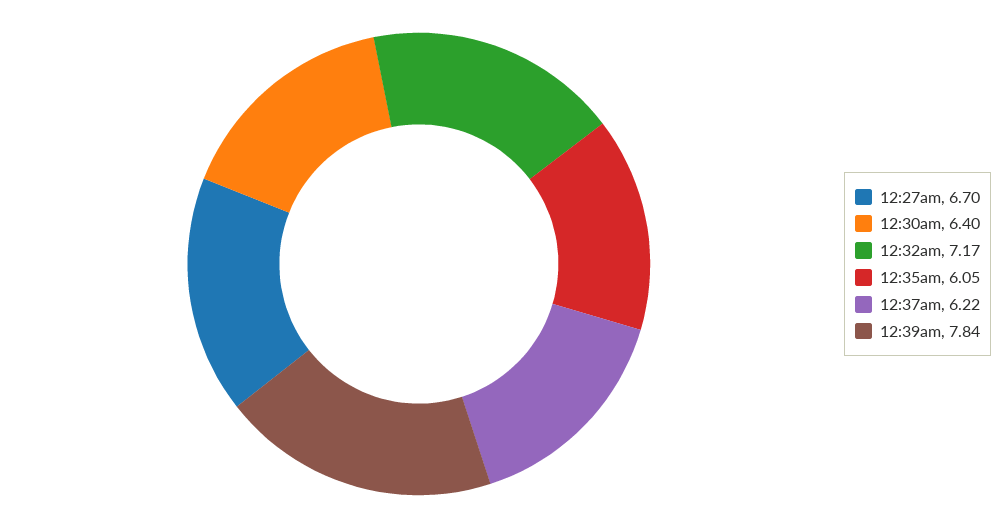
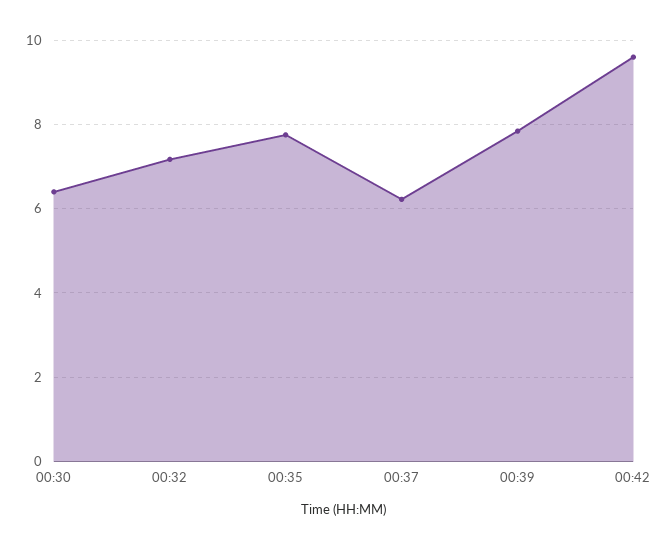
12:27am: 6.7 -> none
12:35am: 6.05 -> 7.8
00:42: none -> 9.6

